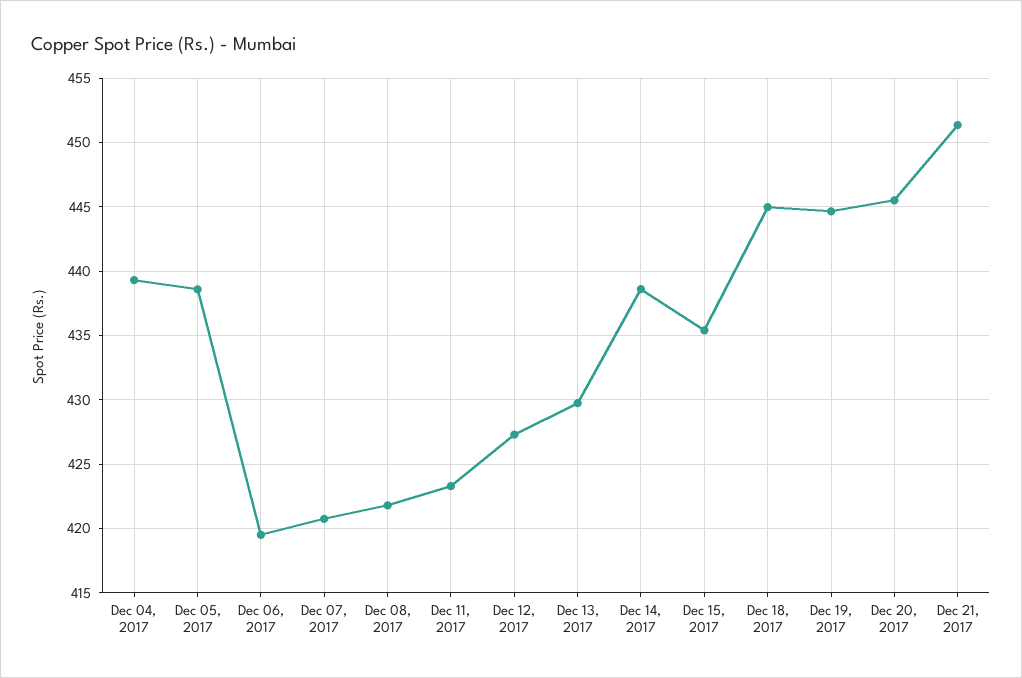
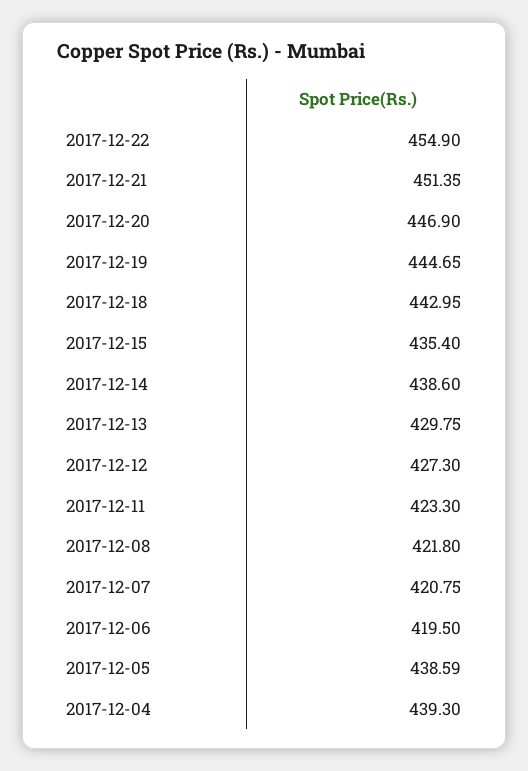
Dec 18, 2017: 445 -> 442.95
Dec 20, 2017: 445.5 -> 446.9
2017-12-22: none -> 454.9

